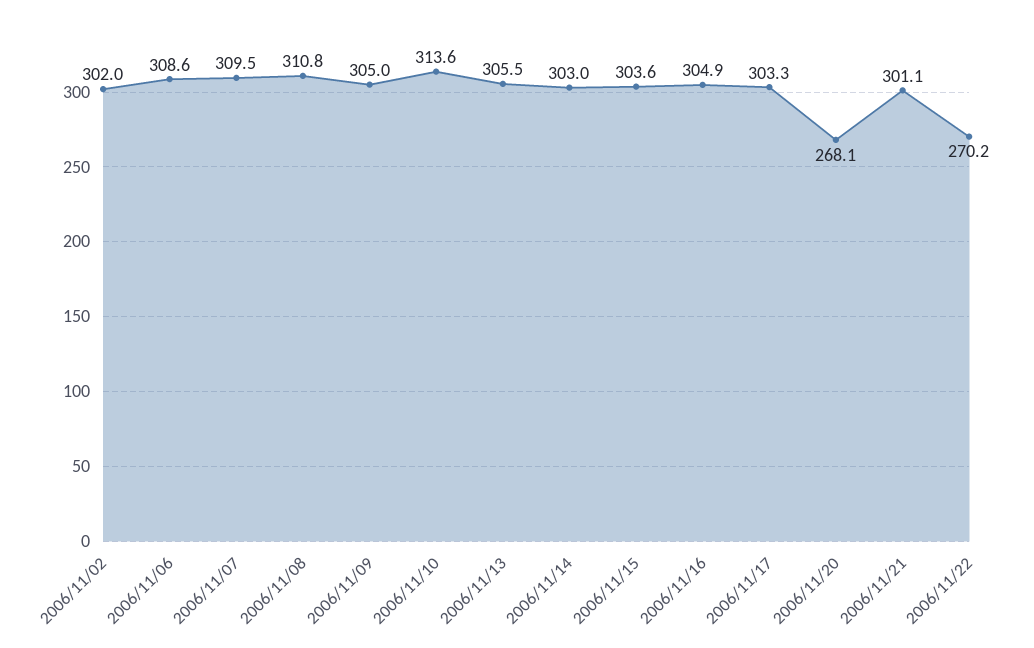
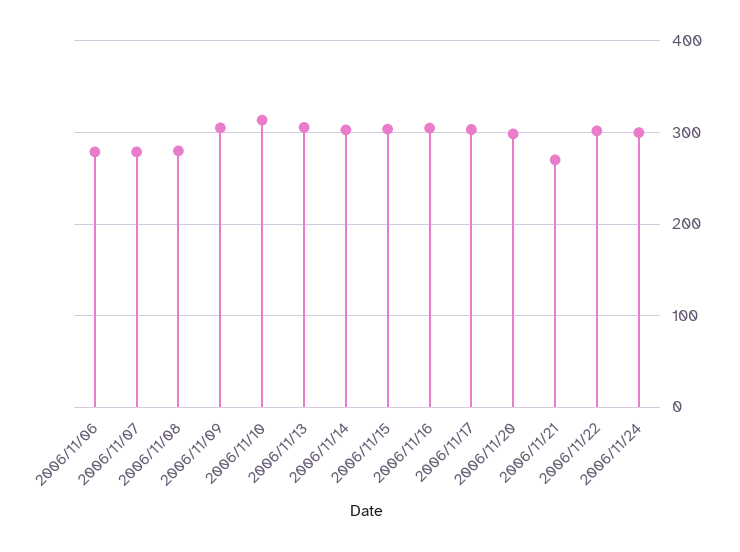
2006/11/02: 302 -> none
2006/11/06: 308.6 -> 280
2006/11/07: 309.5 -> 280
2006/11/08: 310.8 -> 280
2006/11/20: 268.1 -> 300
2006/11/21: 301.1 -> 270
2006/11/22: 270.2 -> 300
2006/11/24: none -> 300

